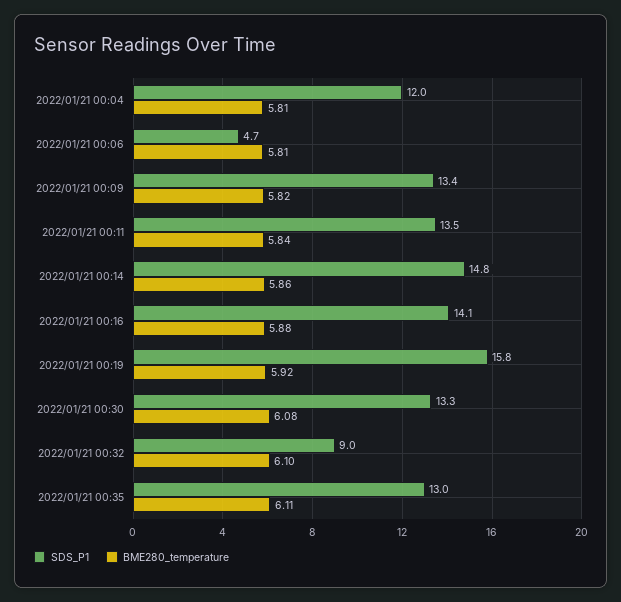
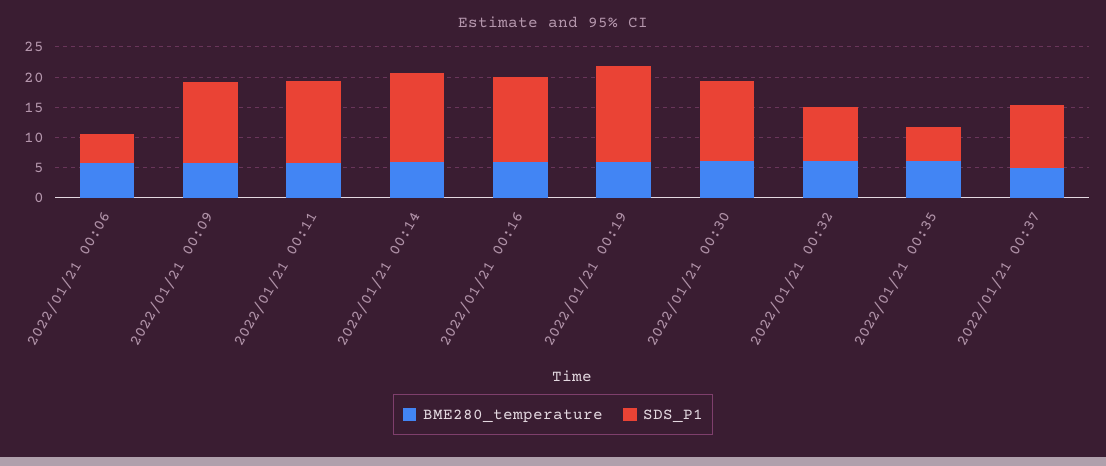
SDS_P1, 2022/01/21 00:04: 12 -> none
BME280_temperature, 2022/01/21 00:04: 5.81 -> none
SDS_P1, 2022/01/21 00:35: 13 -> 5
BME280_temperature, 2022/01/21 00:37: none -> 5
SDS_P1, 2022/01/21 00:37: none -> 10

